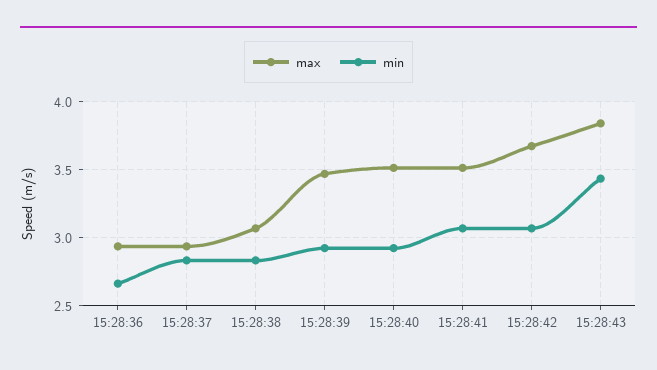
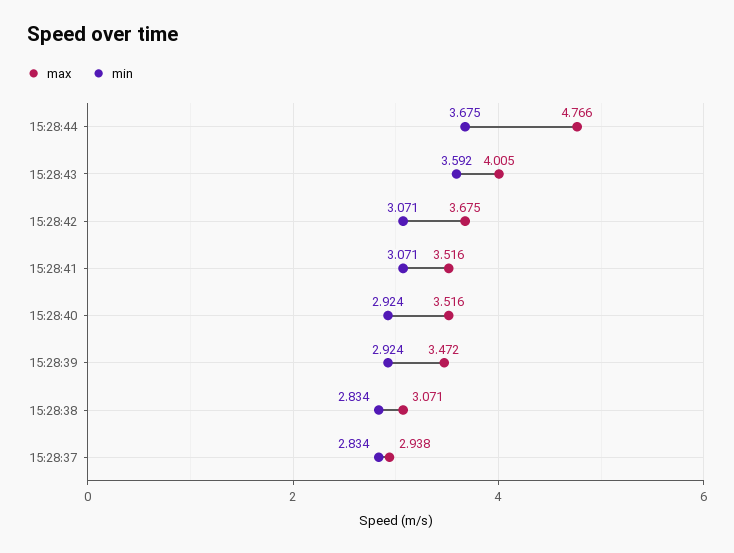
max, 15:28:36: 2.95 -> none
min, 15:28:36: 2.65 -> none
max, 15:28:43: 3.85 -> 4.005
min, 15:28:43: 3.45 -> 3.592
max, 15:28:44: none -> 4.766
min, 15:28:44: none -> 3.675

